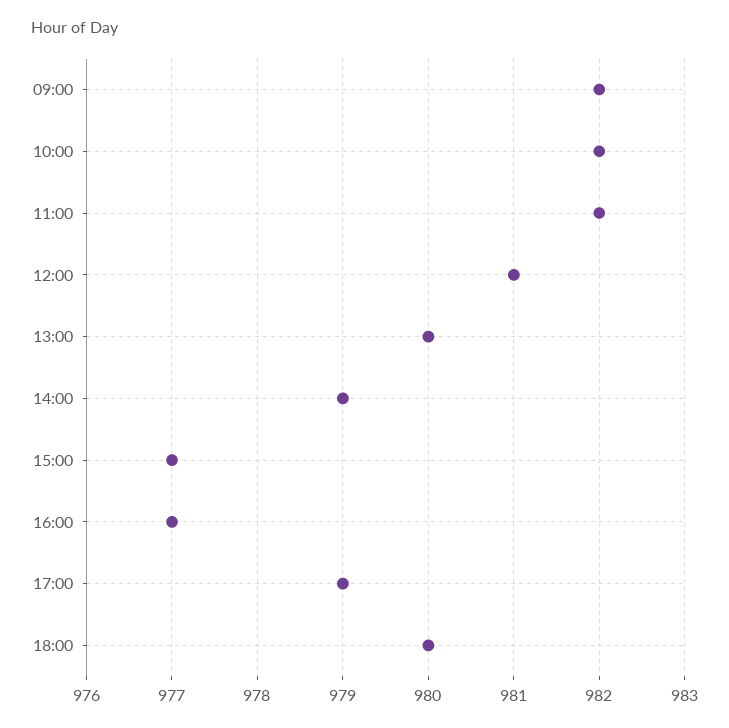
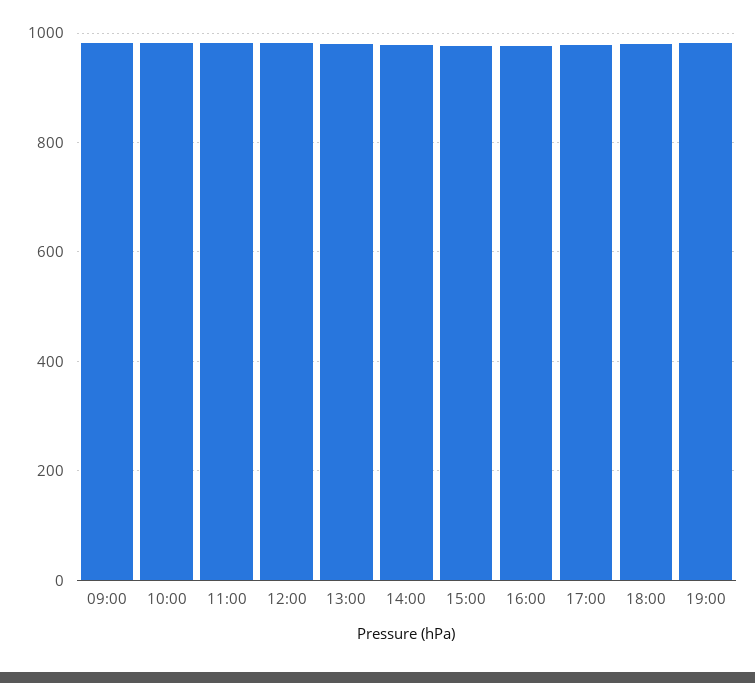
19:00: none -> 980

